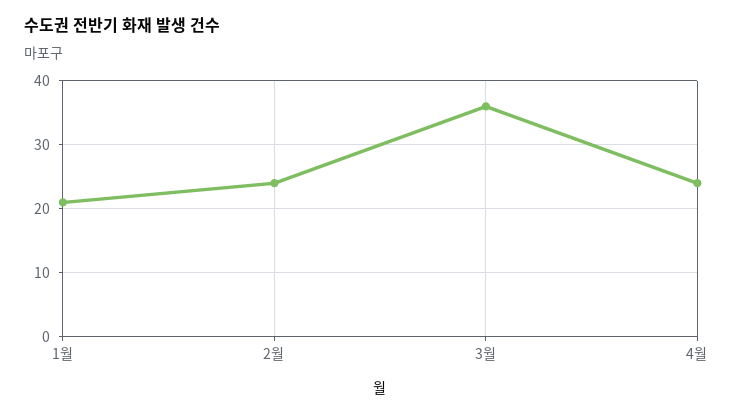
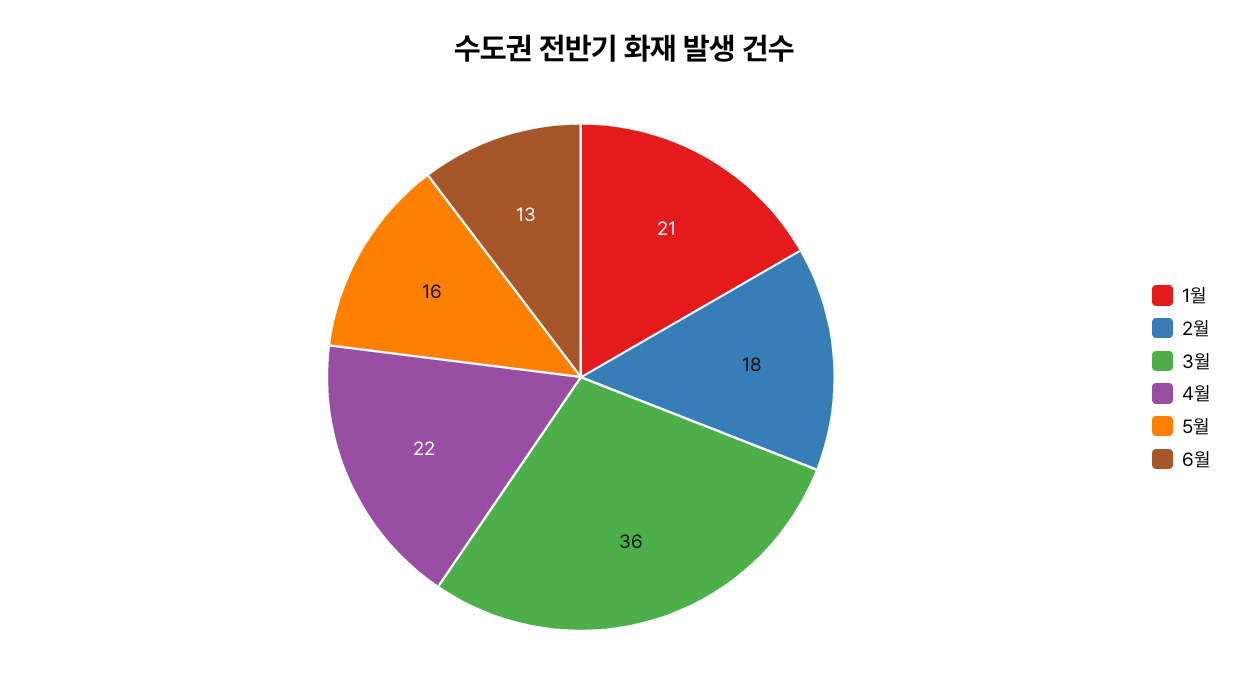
2월: 24 -> 18
4월: 24 -> 22
5월: none -> 16
6월: none -> 13

